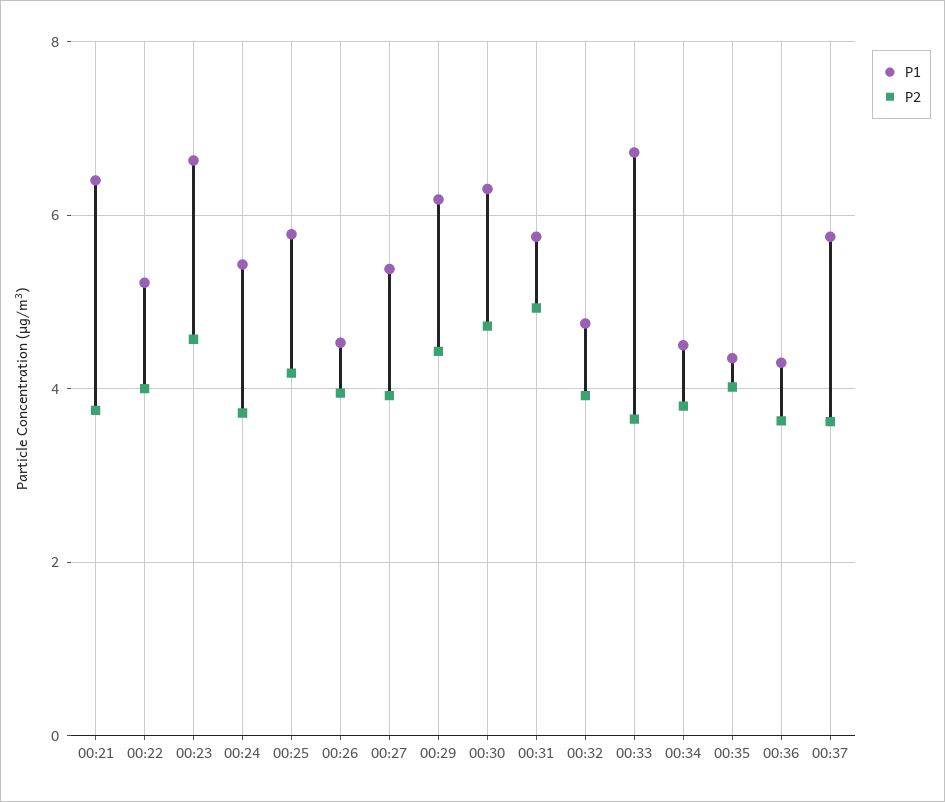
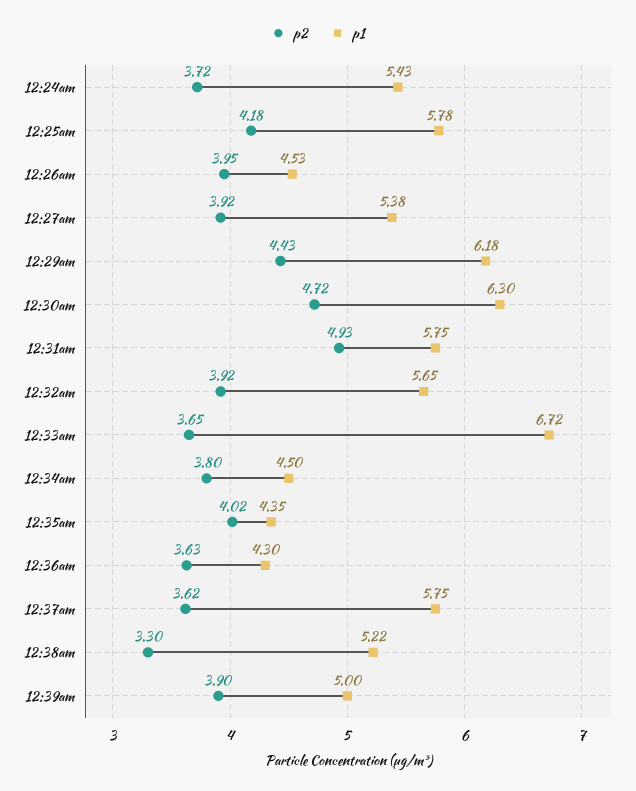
P1, 00:21: 6.4 -> none
P2, 00:21: 3.8 -> none
P1, 00:22: 5.2 -> none
P2, 00:22: 4 -> none
P1, 00:23: 6.6 -> none
P2, 00:23: 4.6 -> none
P1, 00:32: 4.8 -> 5.65
P2, 12:38am: none -> 3.3
P1, 12:38am: none -> 5.22
P2, 12:39am: none -> 3.9
P1, 12:39am: none -> 5

